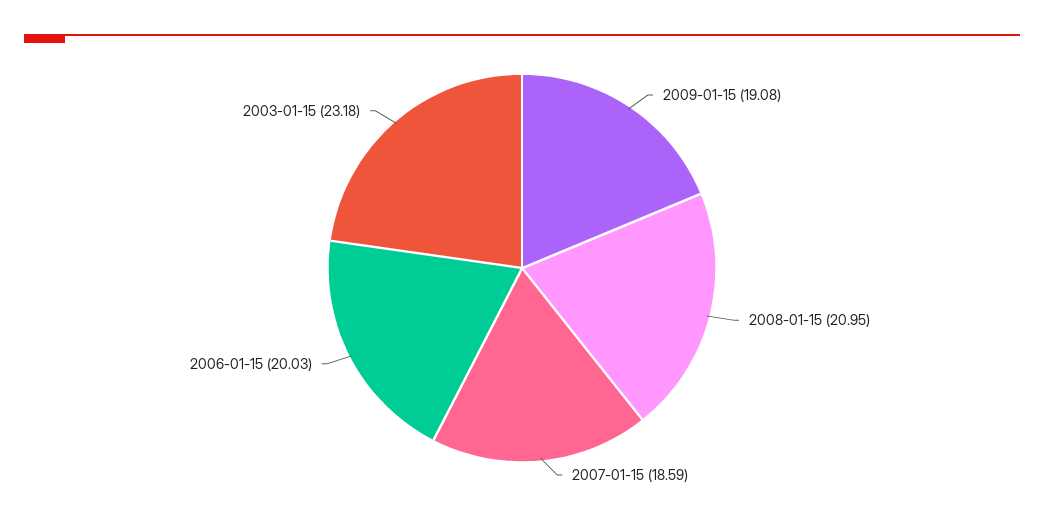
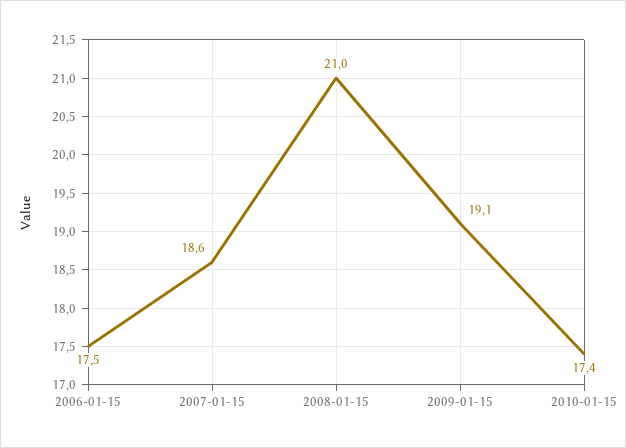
2006-01-15: 20.03 -> 17.5
2003-01-15: 23.18 -> none
2010-01-15: none -> 17.4

